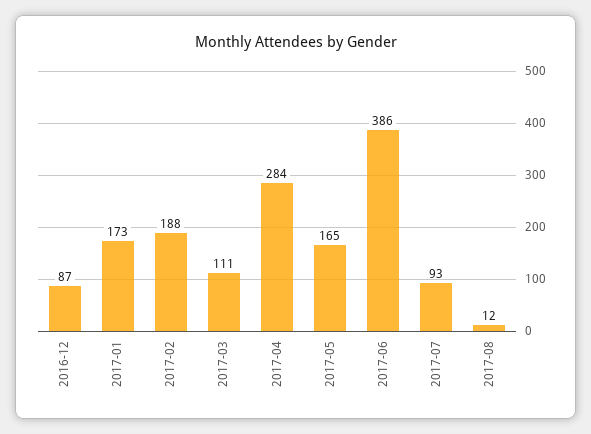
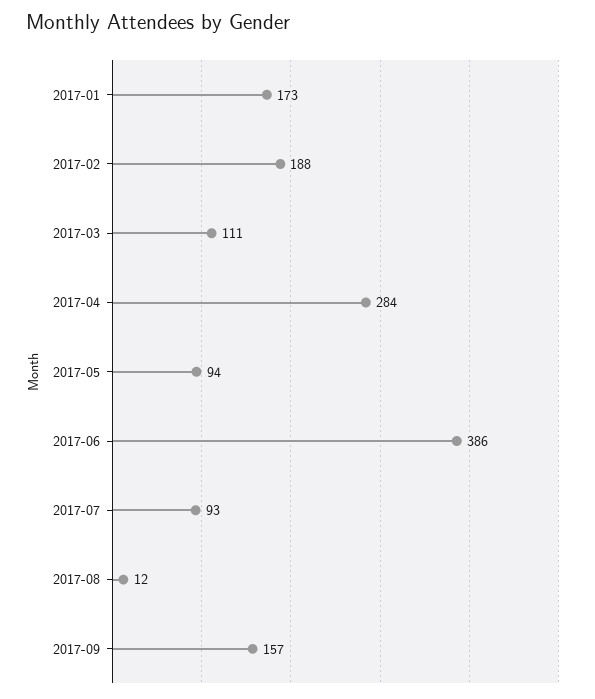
2016-12: 87 -> none
2017-05: 165 -> 94
2017-09: none -> 157

